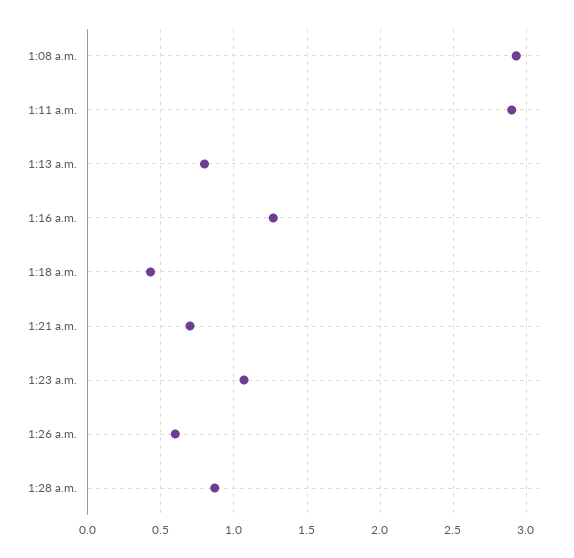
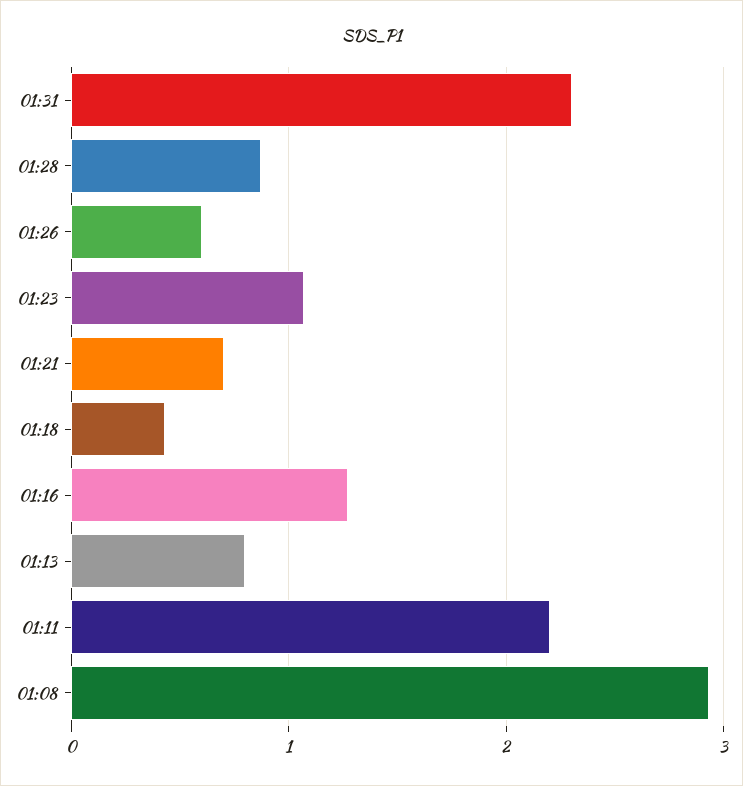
1:11 a.m.: 2.9 -> 2.2
01:31: none -> 2.3

